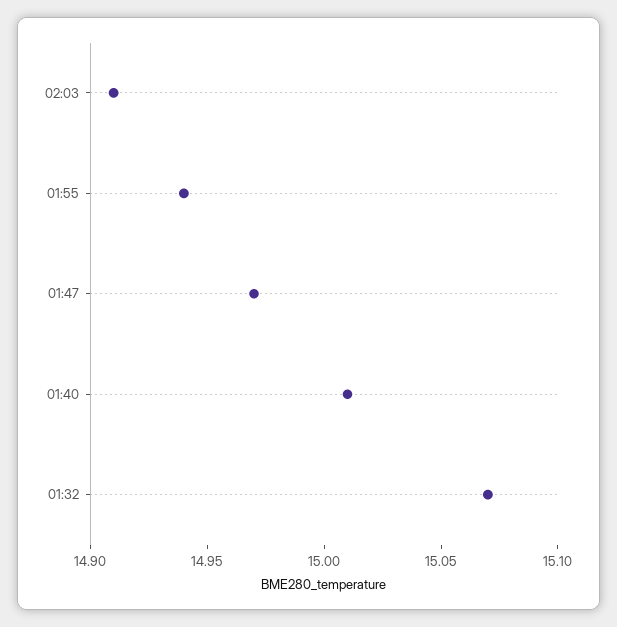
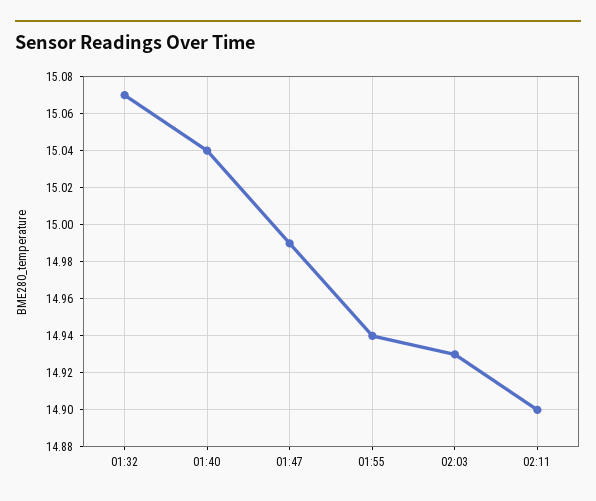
02:03: 14.91 -> 14.93
01:47: 14.97 -> 14.99
01:40: 15.01 -> 15.04
02:11: none -> 14.9

